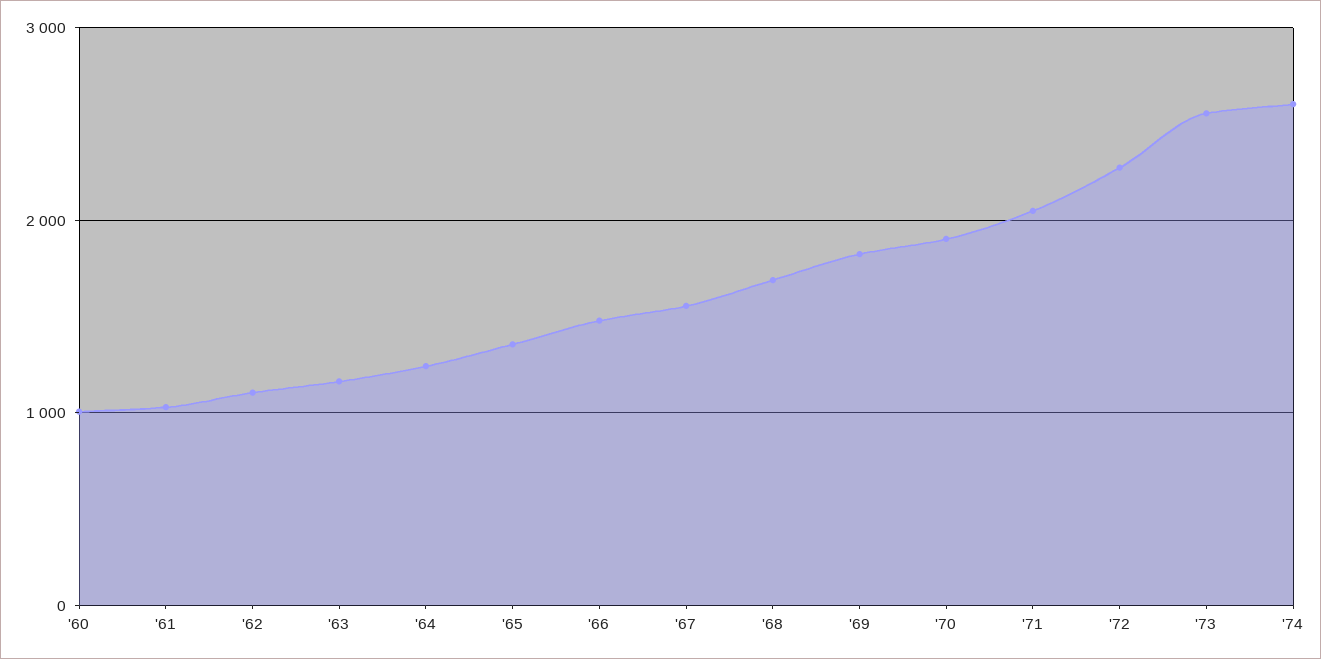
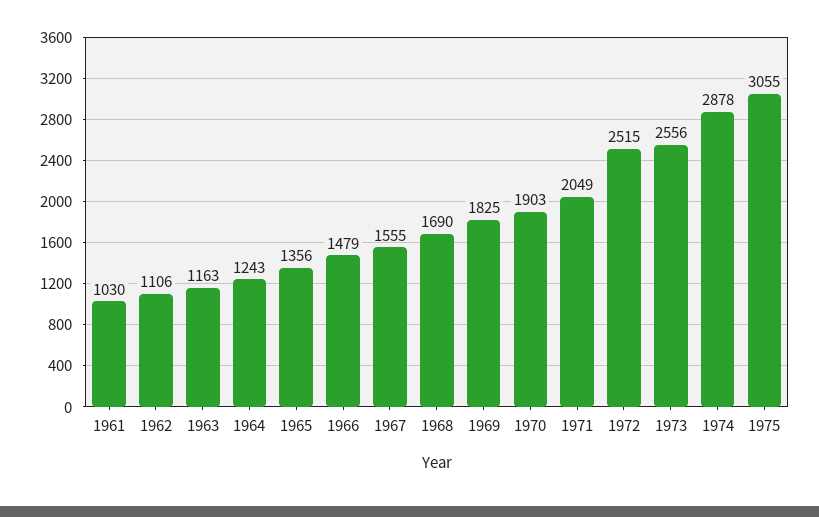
'60: 1000 -> none
'72: 2300 -> 2515
'74: 2600 -> 2878
1975: none -> 3055

